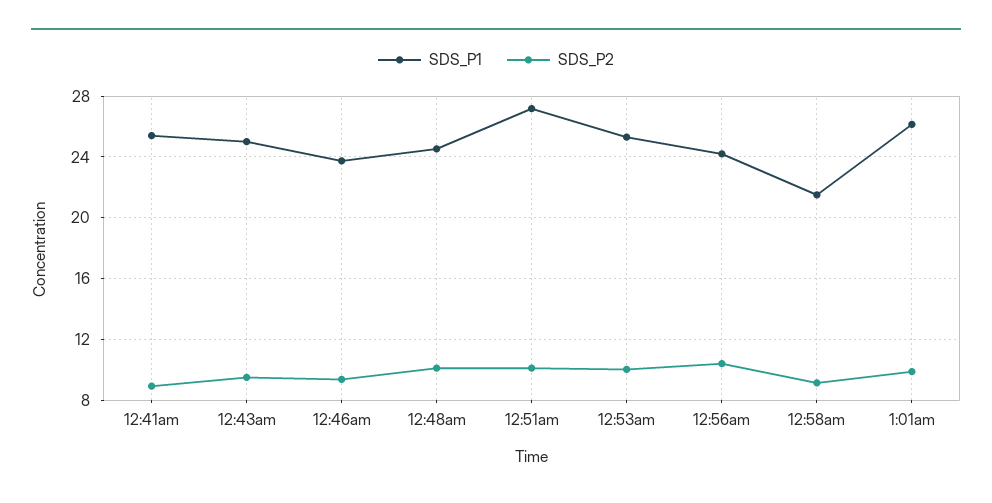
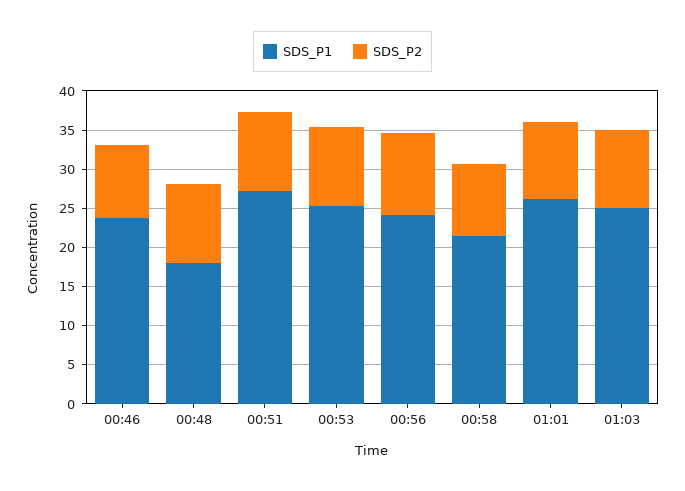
SDS_P1, 12:41am: 25.5 -> none
SDS_P2, 12:41am: 9 -> none
SDS_P1, 12:43am: 25 -> none
SDS_P2, 12:43am: 9.5 -> none
SDS_P1, 12:48am: 24.5 -> 17.5
SDS_P1, 01:03: none -> 25
SDS_P2, 01:03: none -> 10

